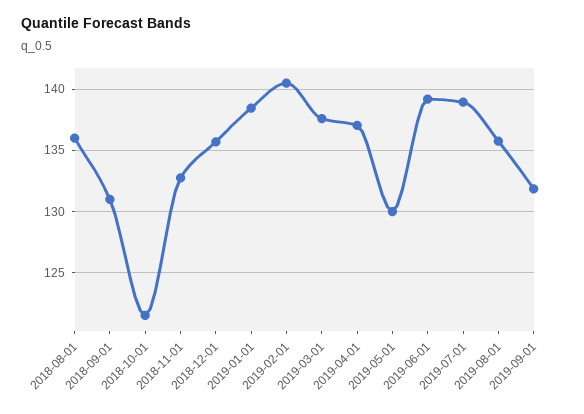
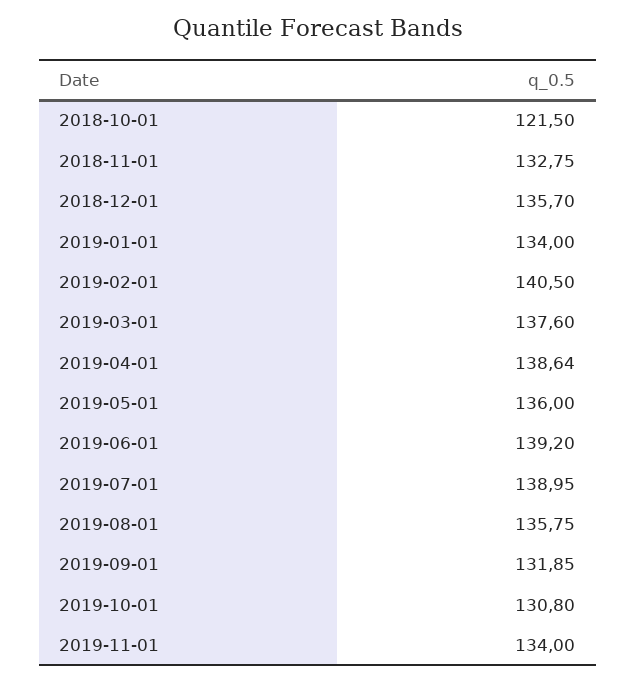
2018-08-01: 136 -> none
2018-09-01: 131 -> none
2019-01-01: 138.5 -> 134
2019-04-01: 137 -> 138.64
2019-05-01: 130 -> 136
2019-10-01: none -> 130.8
2019-11-01: none -> 134

